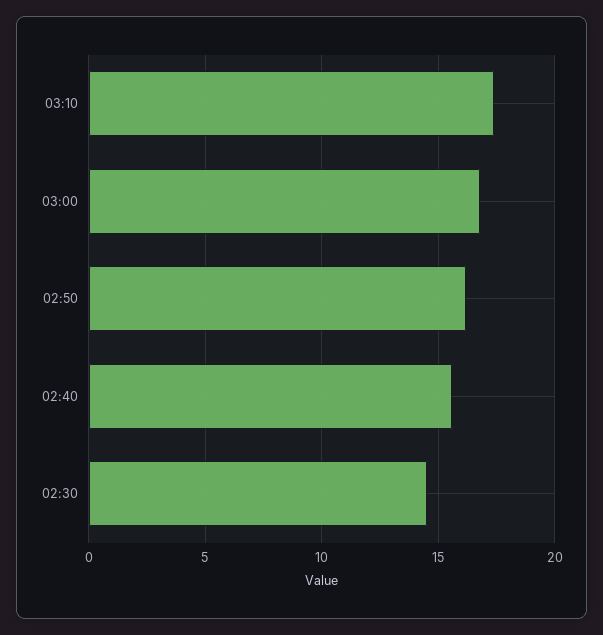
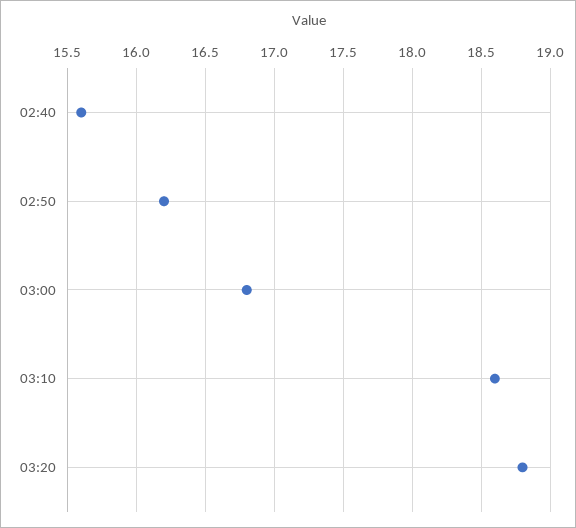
03:10: 17.5 -> 18.6
02:30: 14.5 -> none
03:20: none -> 18.8

